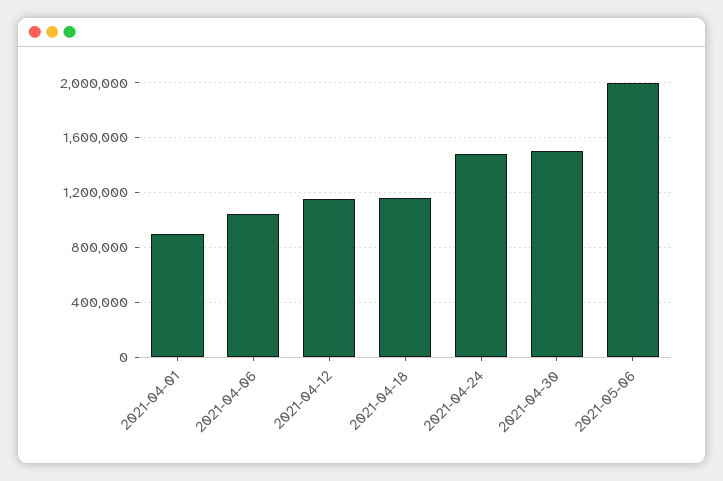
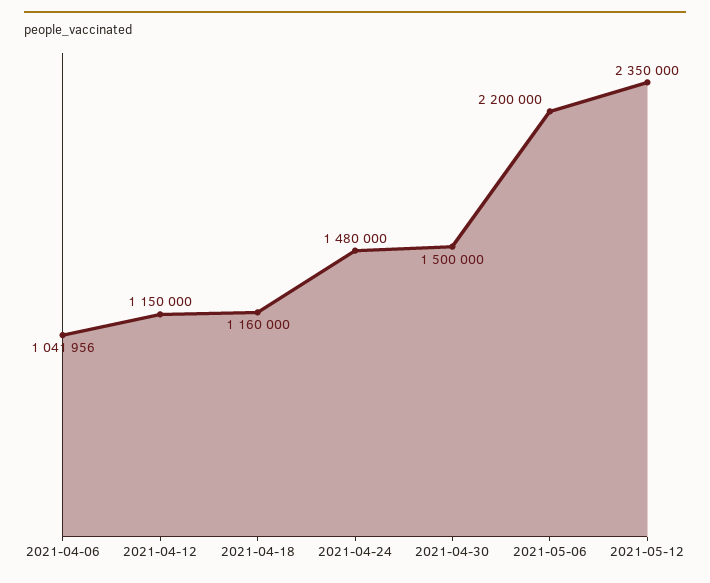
2021-04-01: 900000 -> none
2021-05-06: 2000000 -> 2200000
2021-05-12: none -> 2350000

